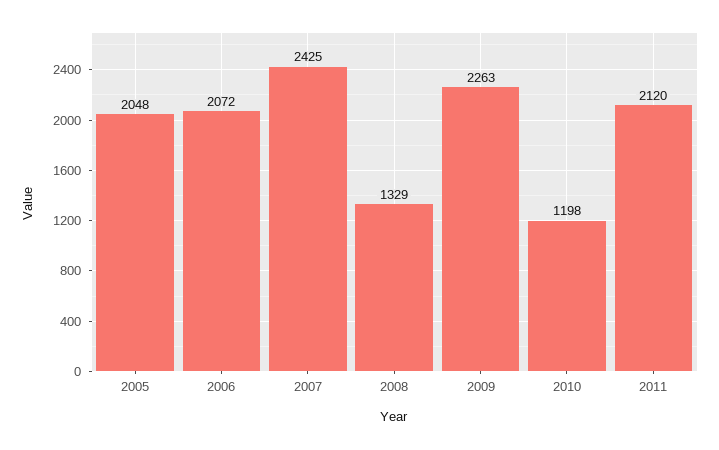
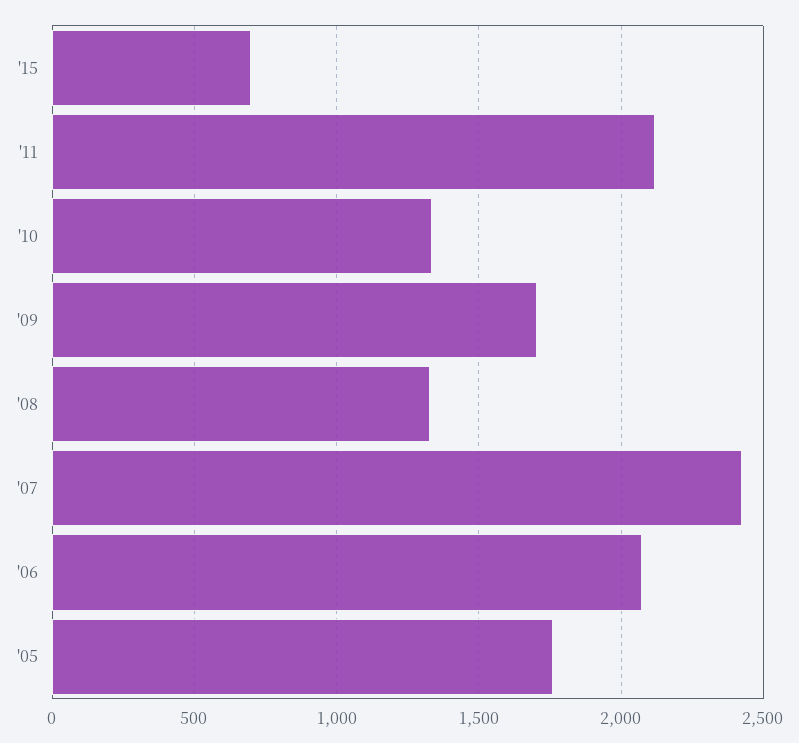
2005: 2048 -> 1750
2009: 2263 -> 1700
2010: 1198 -> 1350
'15: none -> 700

